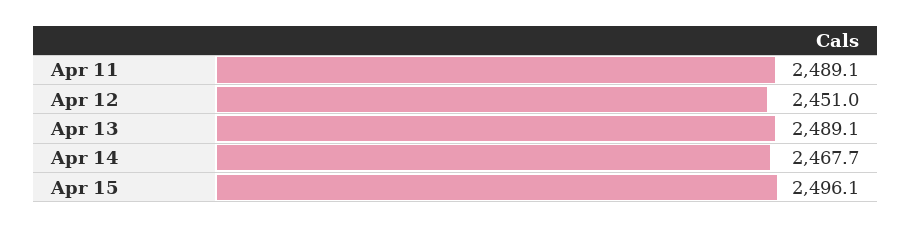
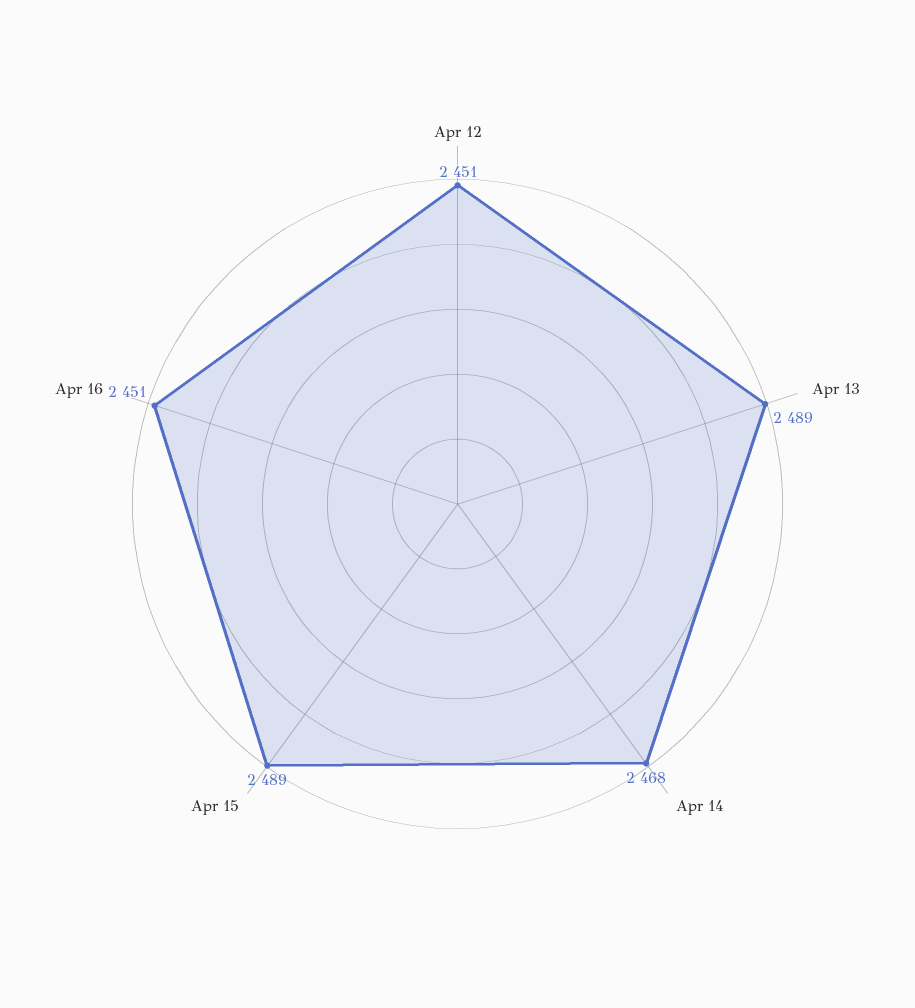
Apr 11: 2489.1 -> none
Apr 15: 2496.1 -> 2489
Apr 16: none -> 2451

